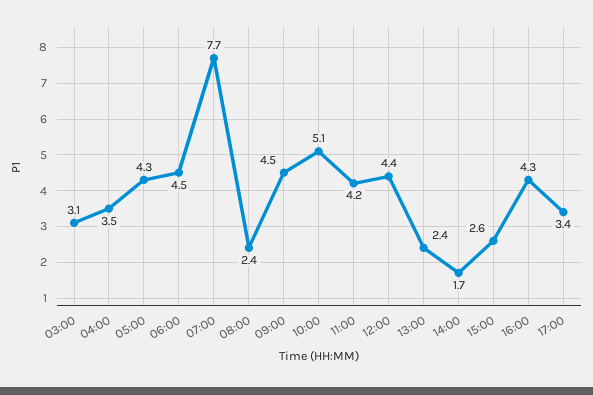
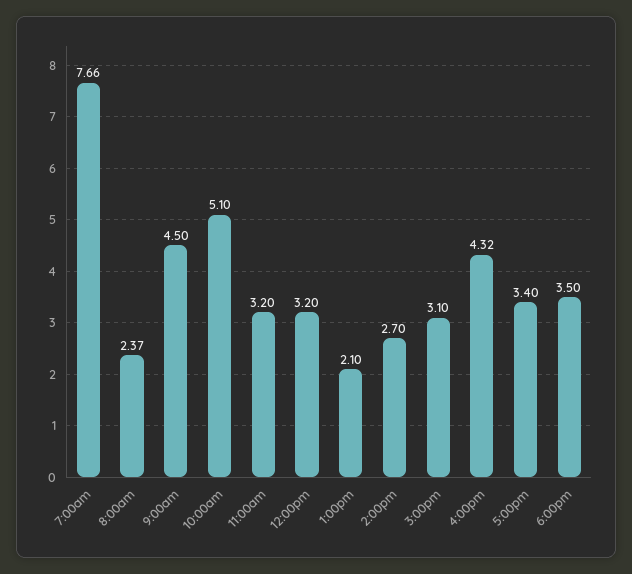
03:00: 3.1 -> none
04:00: 3.5 -> none
05:00: 4.3 -> none
06:00: 4.5 -> none
11:00: 4.2 -> 3.2
12:00: 4.4 -> 3.2
13:00: 2.4 -> 2.1
14:00: 1.7 -> 2.7
15:00: 2.6 -> 3.1
6:00pm: none -> 3.5

